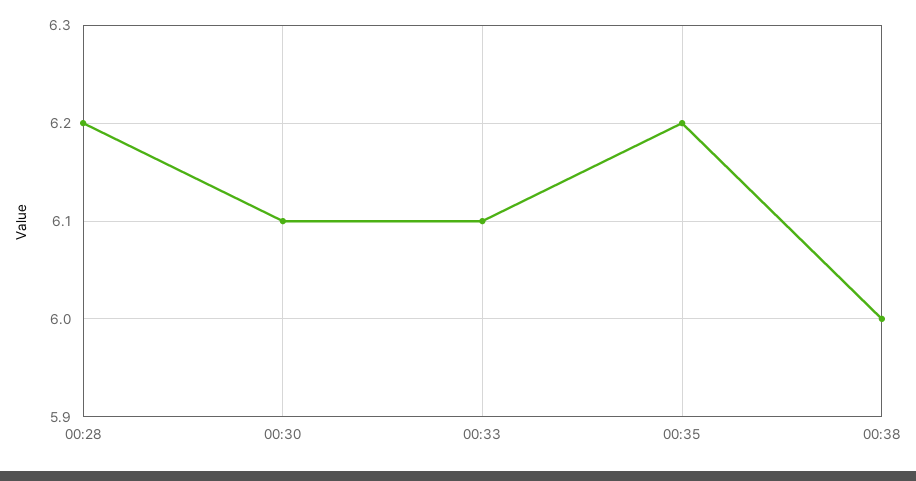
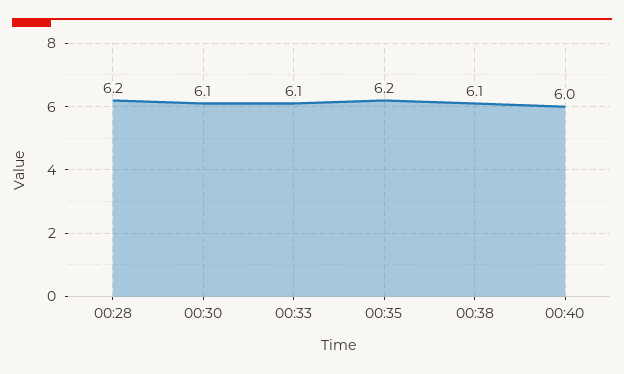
00:38: 6 -> 6.1
00:40: none -> 6

